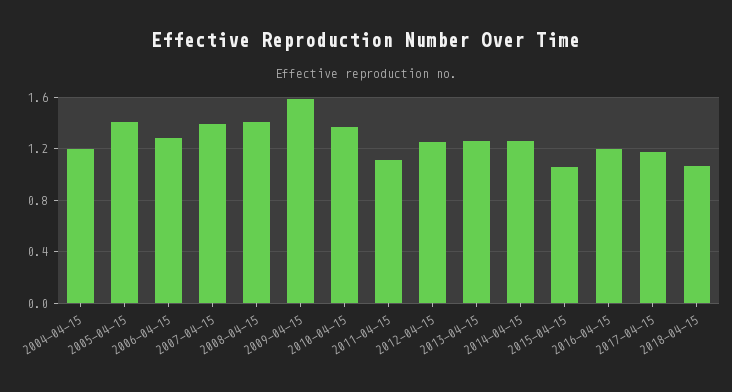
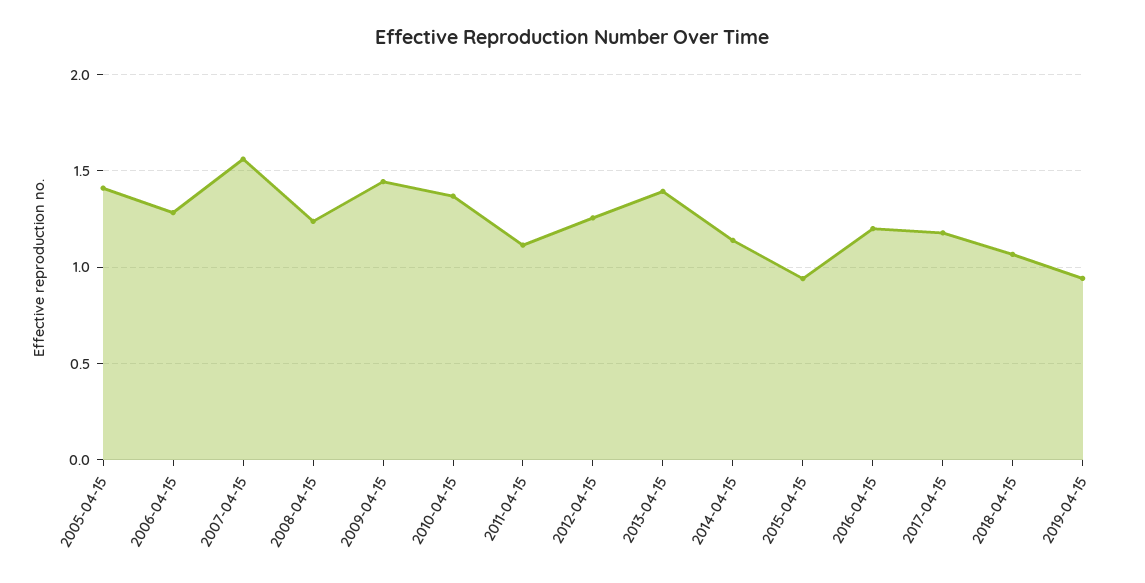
2004-04-15: 1.2 -> none
2007-04-15: 1.4 -> 1.55
2008-04-15: 1.4 -> 1.25
2009-04-15: 1.6 -> 1.45
2013-04-15: 1.25 -> 1.4
2014-04-15: 1.25 -> 1.15
2015-04-15: 1.05 -> 0.95
2019-04-15: none -> 0.95

